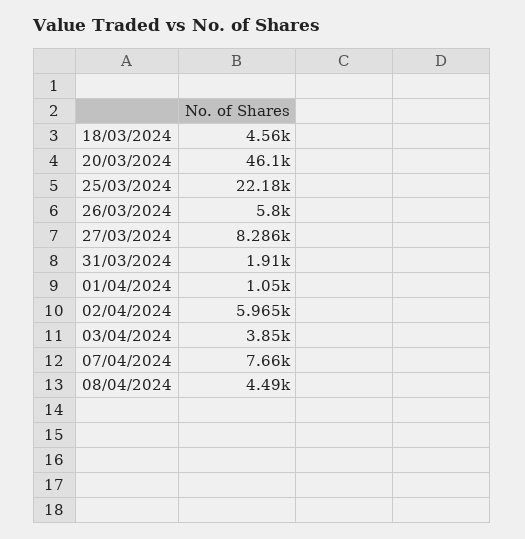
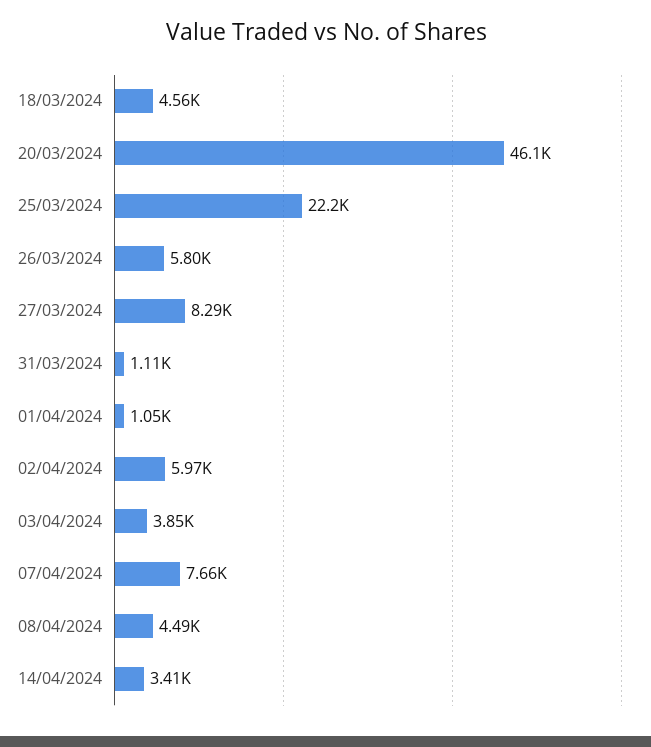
31/03/2024: 1910 -> 1110
14/04/2024: none -> 3410

